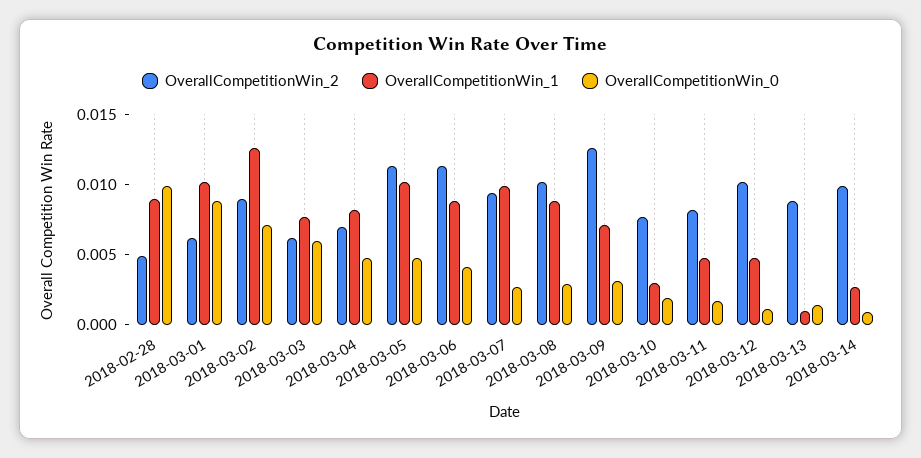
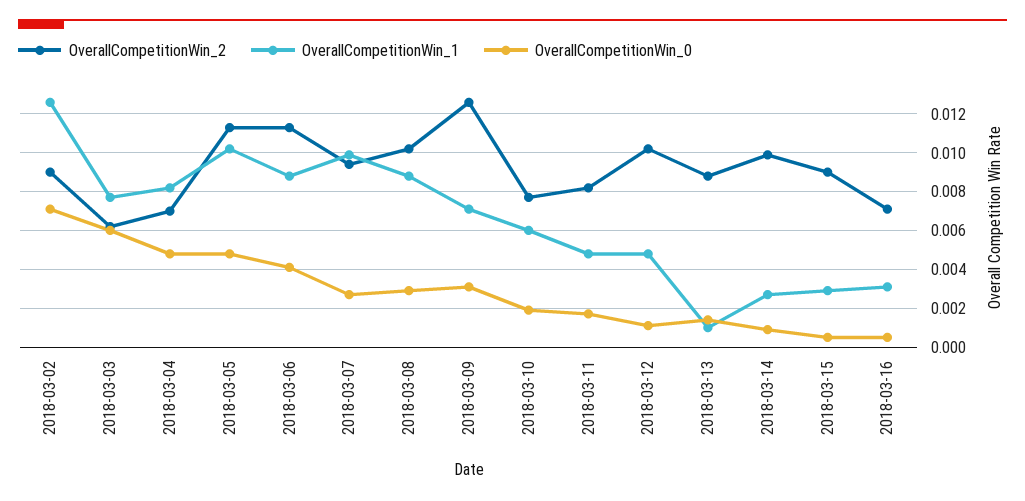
OverallCompetitionWin_2, 2018-02-28: 0.005 -> none
OverallCompetitionWin_1, 2018-02-28: 0.009 -> none
OverallCompetitionWin_0, 2018-02-28: 0.01 -> none
OverallCompetitionWin_2, 2018-03-01: 0.006 -> none
OverallCompetitionWin_1, 2018-03-01: 0.01 -> none
OverallCompetitionWin_0, 2018-03-01: 0.009 -> none
OverallCompetitionWin_1, 2018-03-10: 0.003 -> 0.006
OverallCompetitionWin_2, 2018-03-15: none -> 0.009
OverallCompetitionWin_1, 2018-03-15: none -> 0.003
OverallCompetitionWin_0, 2018-03-15: none -> 0.0005
OverallCompetitionWin_2, 2018-03-16: none -> 0.007
OverallCompetitionWin_1, 2018-03-16: none -> 0.003
OverallCompetitionWin_0, 2018-03-16: none -> 0.0005

